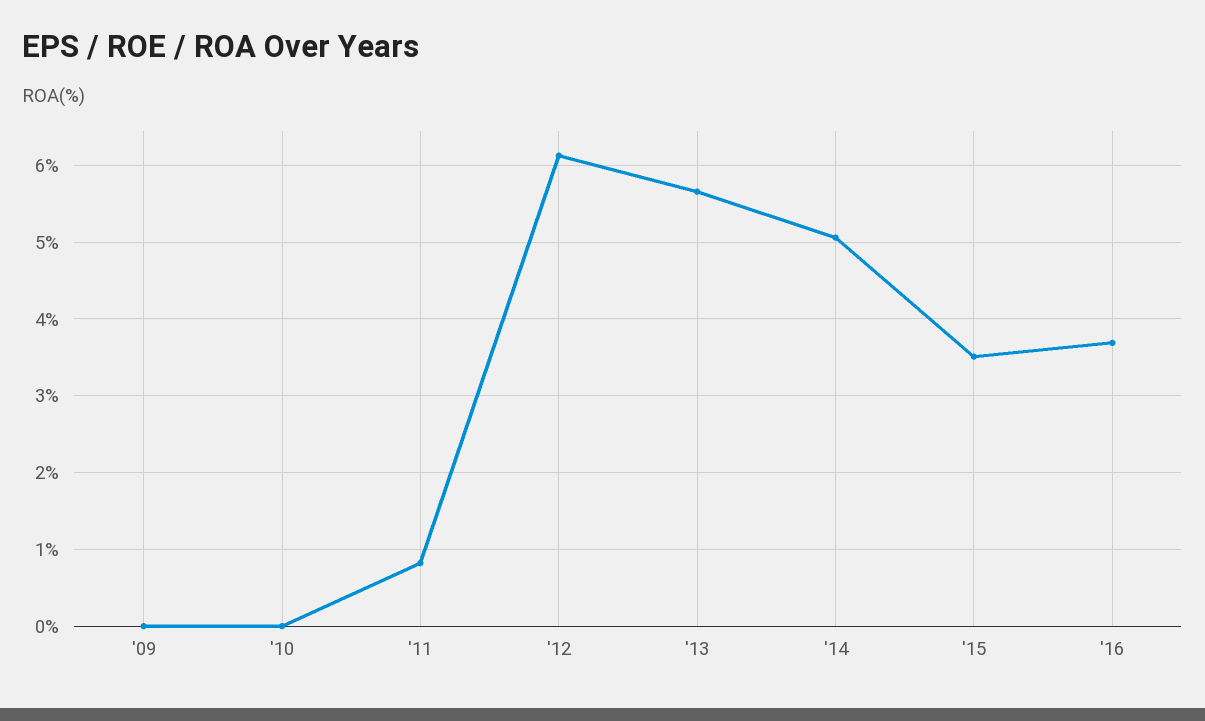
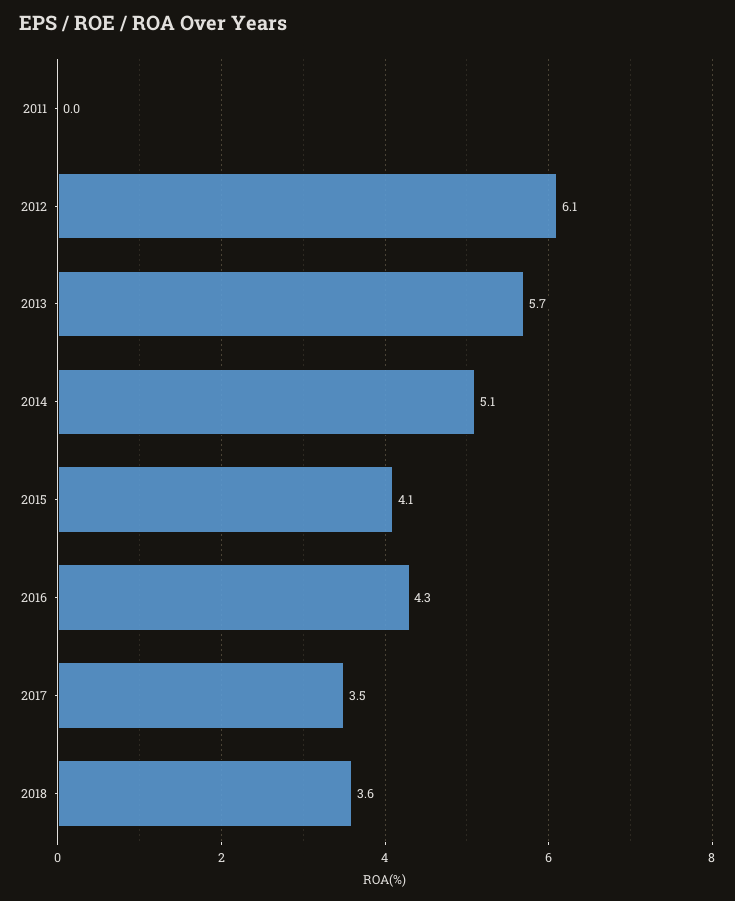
'09: 0 -> none
'10: 0 -> none
'11: 0.8 -> 0
'15: 3.5 -> 4.1
'16: 3.7 -> 4.3
2017: none -> 3.5
2018: none -> 3.6

